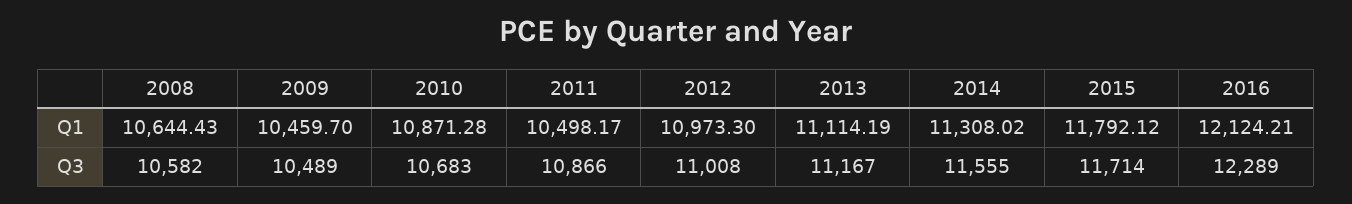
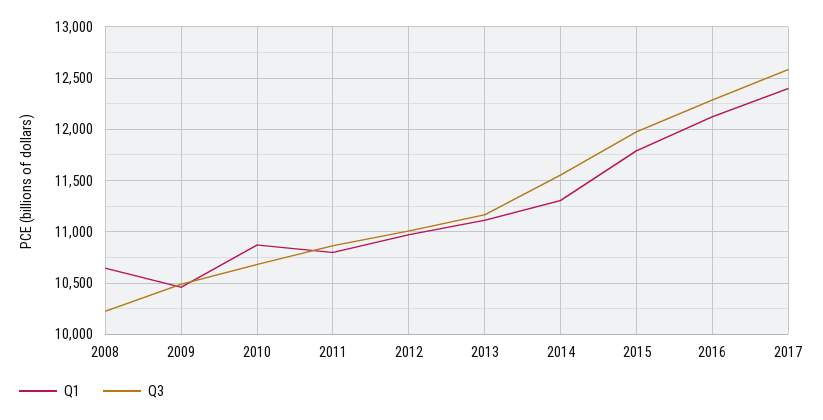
Q1, 2011: 10498.17 -> 10800
Q3, 2008: 10582 -> 10200
Q3, 2015: 11714 -> 12000
Q1, 2017: none -> 12400
Q3, 2017: none -> 12600

